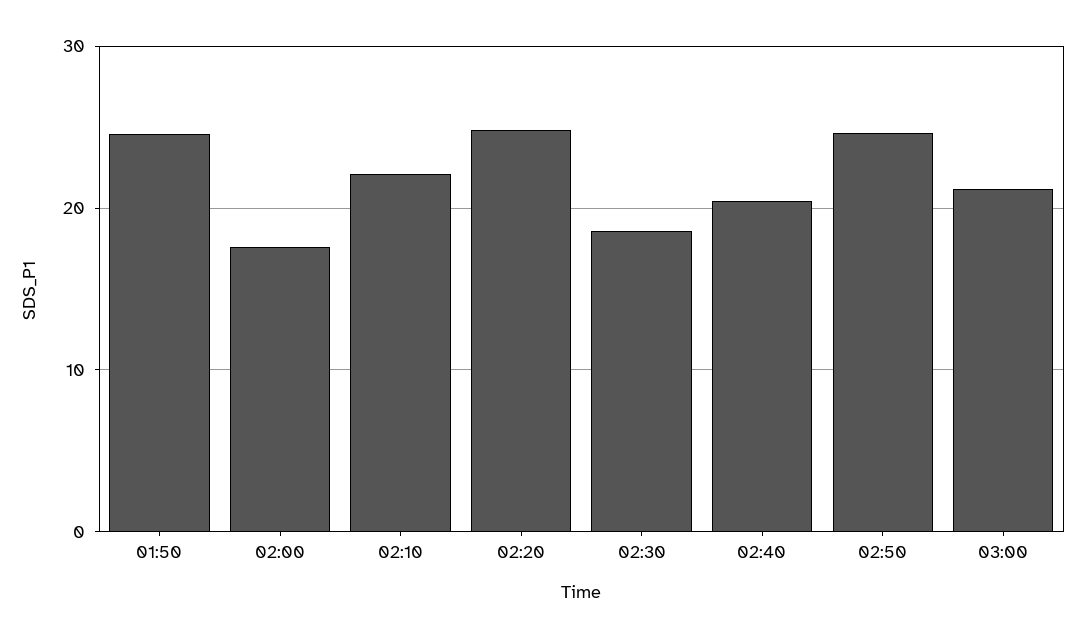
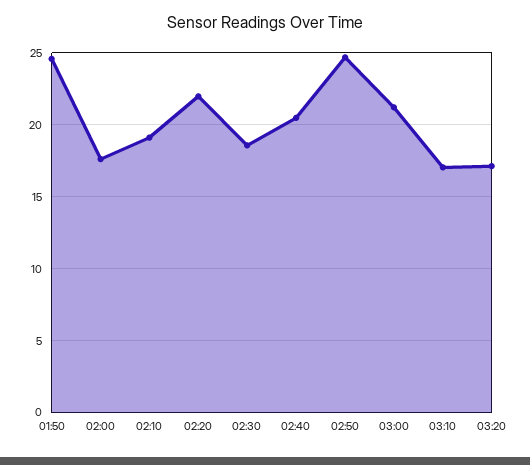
02:10: 22 -> 19
02:20: 25 -> 22
03:10: none -> 17
03:20: none -> 17

